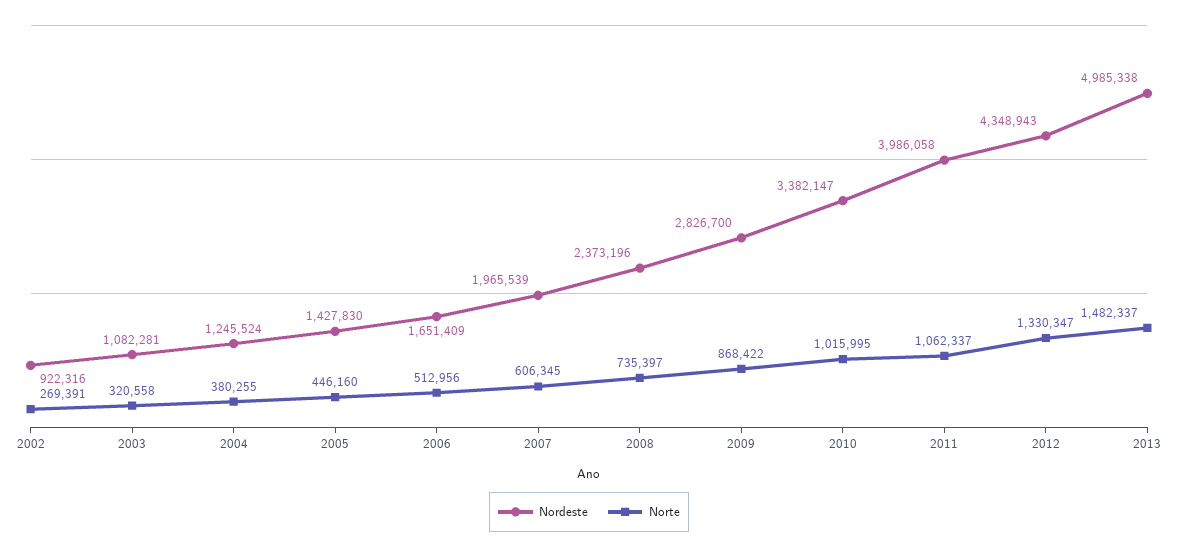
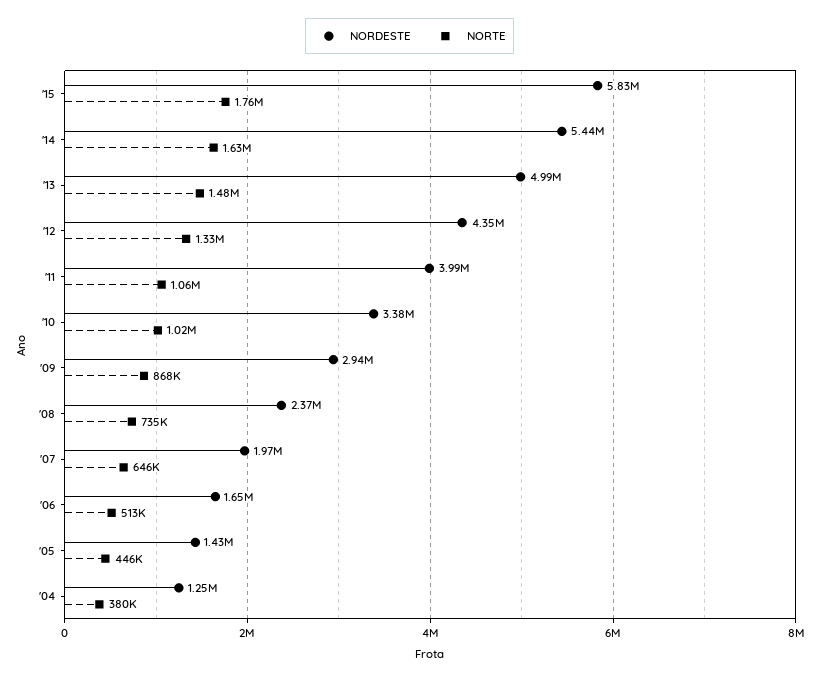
Nordeste, 2002: 922316 -> none
Norte, 2002: 269391 -> none
Nordeste, 2003: 1082281 -> none
Norte, 2003: 320558 -> none
Norte, 2007: 606345 -> 646000
Nordeste, 2009: 2826700 -> 2940000
Nordeste, '15: none -> 5830000
Norte, '15: none -> 1760000
Nordeste, '14: none -> 5440000
Norte, '14: none -> 1630000

